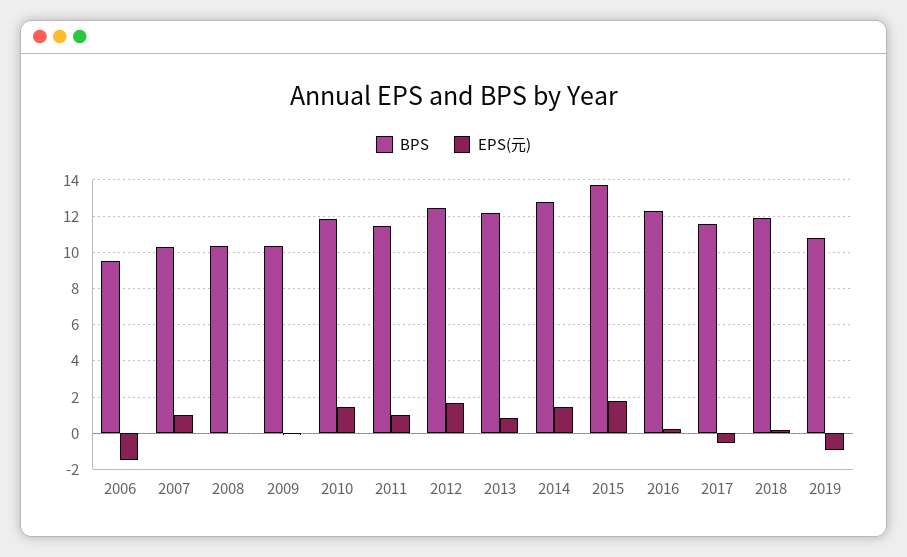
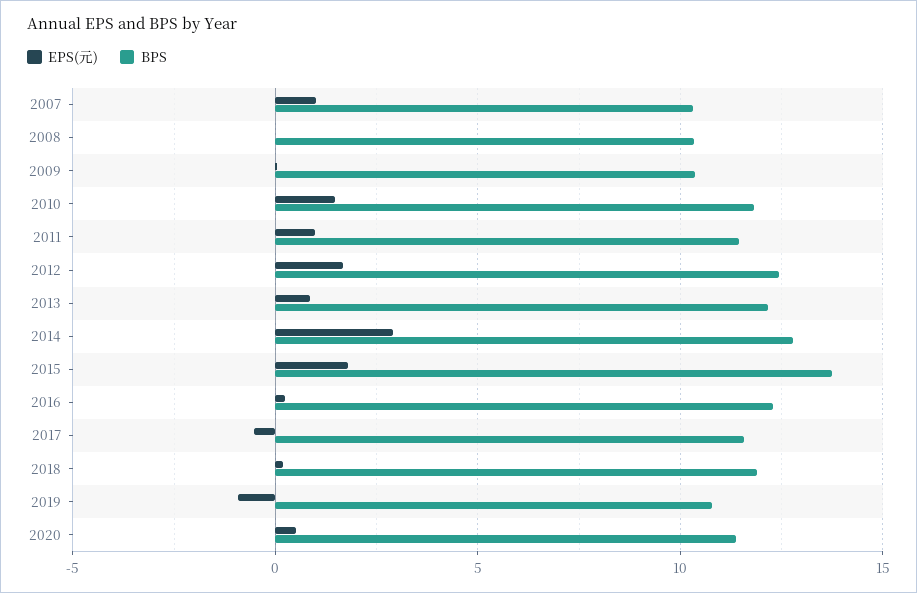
BPS, 2006: 9.5 -> none
EPS(元), 2006: -1.5 -> none
EPS(元), 2014: 1.5 -> 3
EPS(元), 2020: none -> 0.5
BPS, 2020: none -> 11.5

